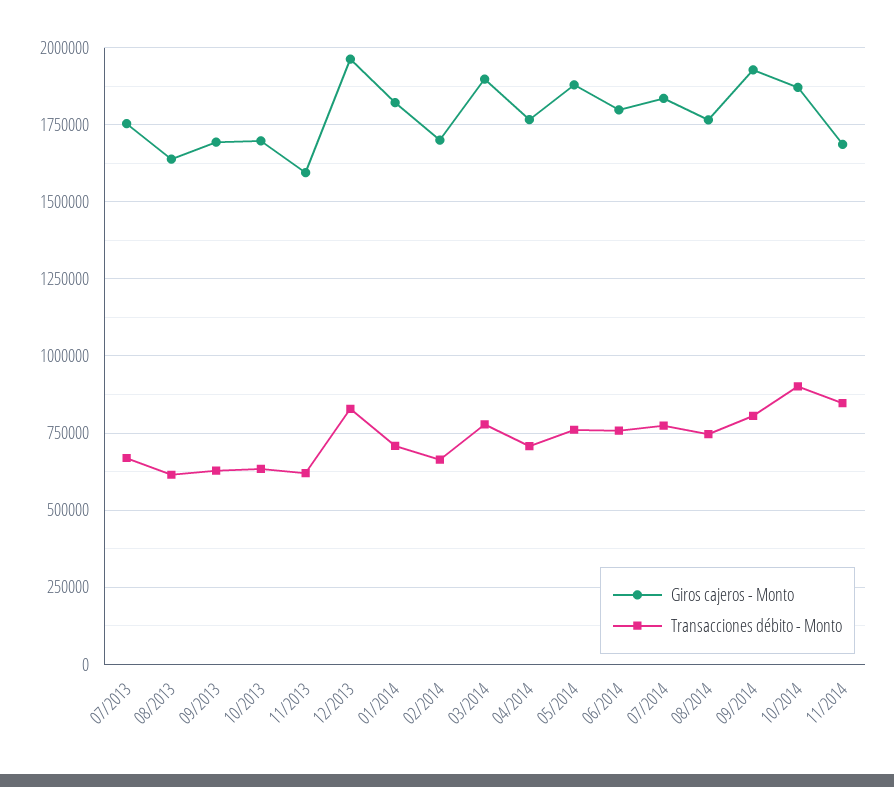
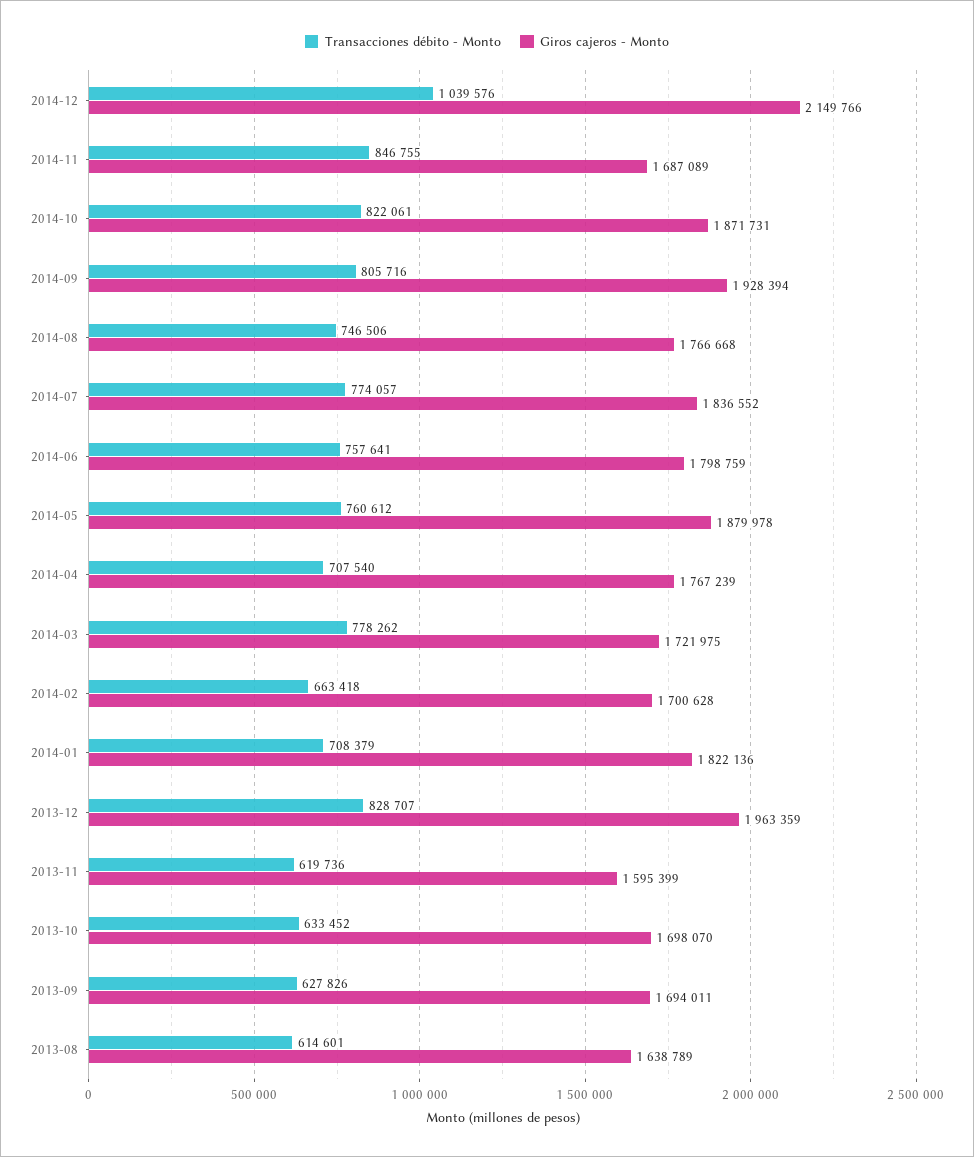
Giros cajeros - Monto, 07/2013: 1750000 -> none
Transacciones débito - Monto, 07/2013: 675000 -> none
Giros cajeros - Monto, 03/2014: 1900000 -> 1721975
Transacciones débito - Monto, 10/2014: 900000 -> 822061
Transacciones débito - Monto, 2014-12: none -> 1039576
Giros cajeros - Monto, 2014-12: none -> 2149766

